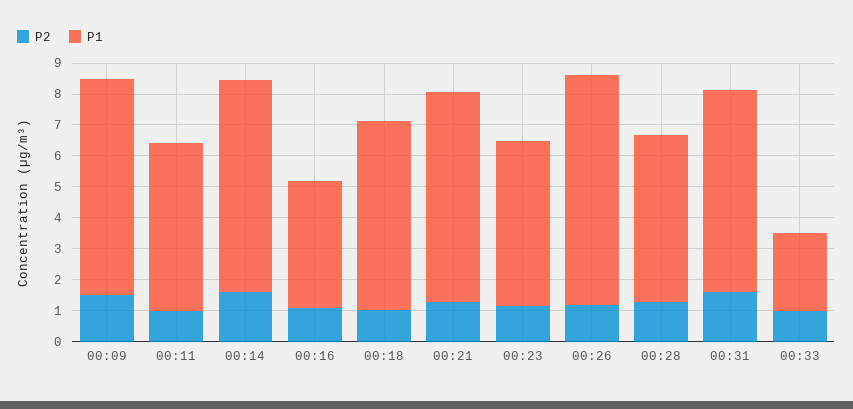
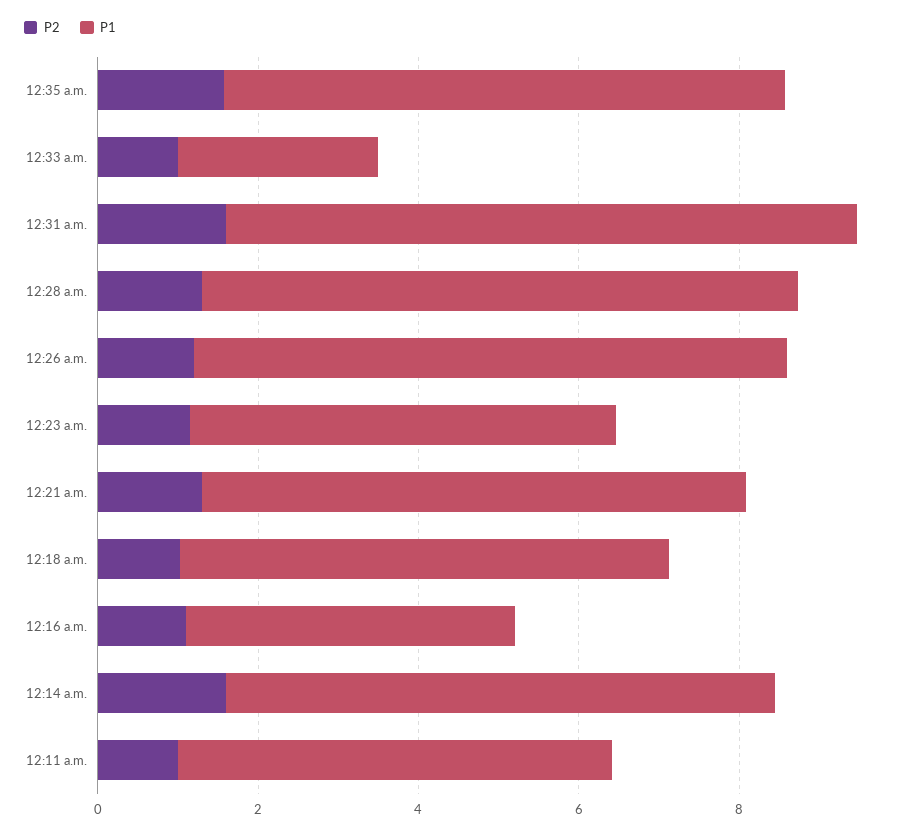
P2, 00:09: 1.5 -> none
P1, 00:09: 7 -> none
P1, 00:28: 5.5 -> 7.5
P1, 00:31: 6.5 -> 8
P2, 12:35 a.m.: none -> 1.5
P1, 12:35 a.m.: none -> 7

